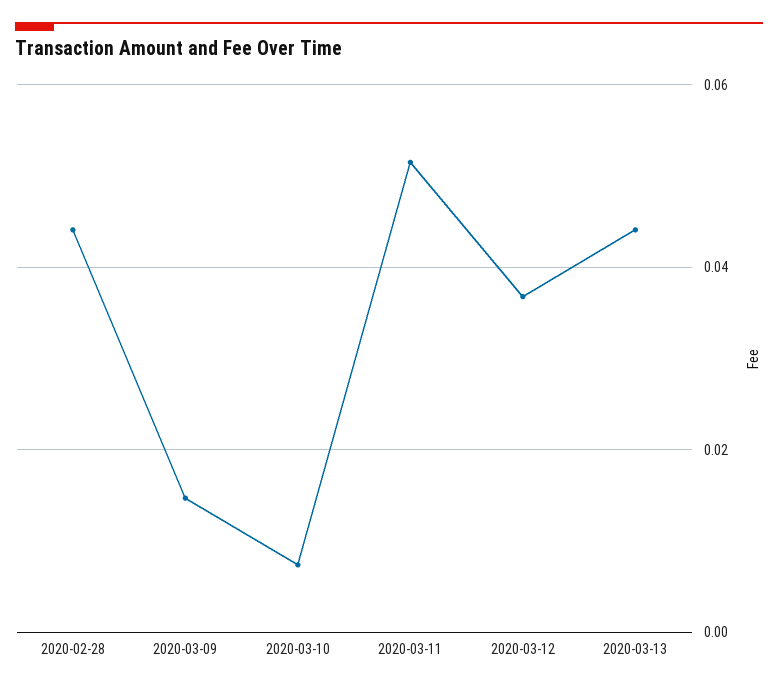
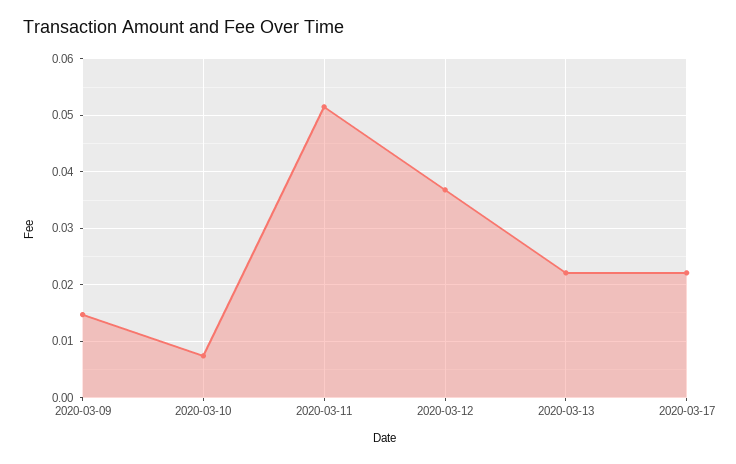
2020-02-28: 0.044 -> none
2020-03-13: 0.044 -> 0.022
2020-03-17: none -> 0.022

